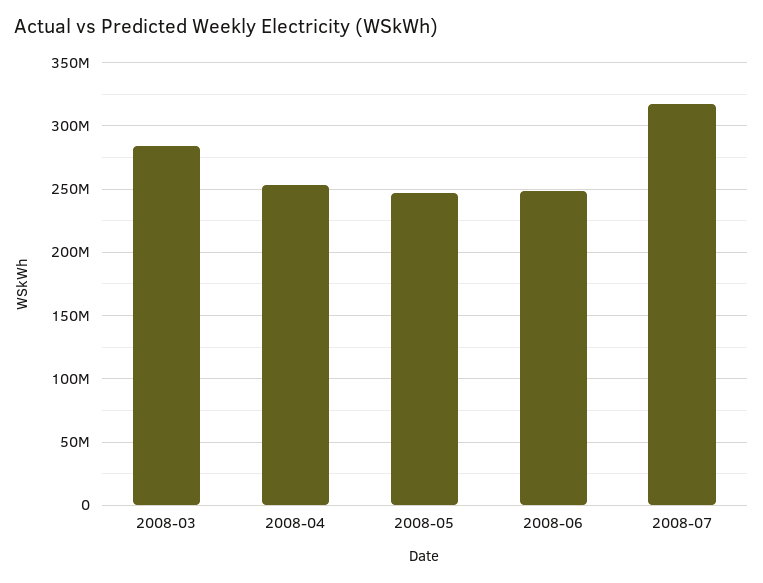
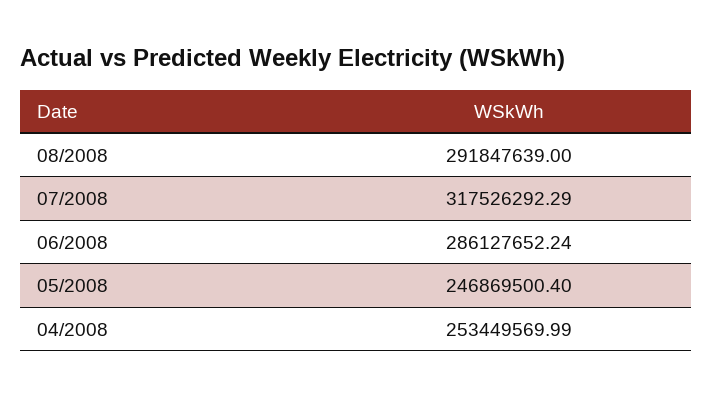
2008-03: 285000000 -> none
2008-06: 250000000 -> 286127652.24
08/2008: none -> 291847639

